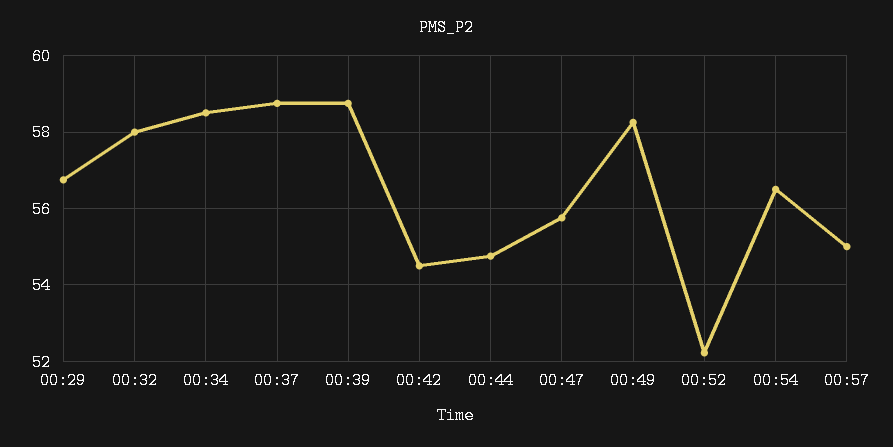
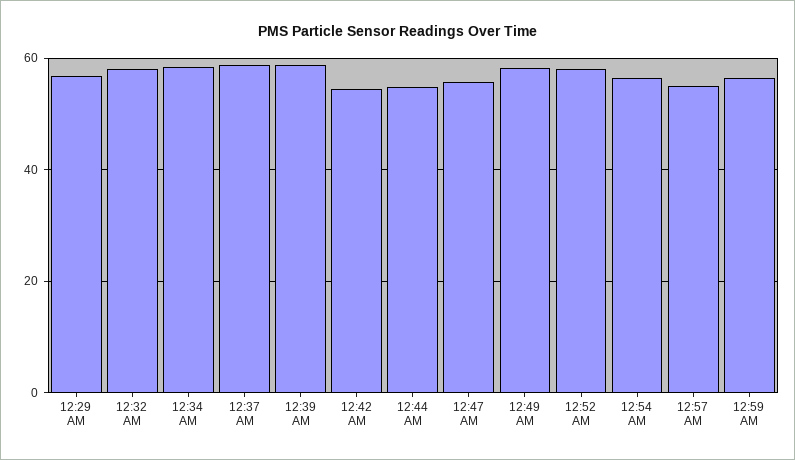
00:52: 52.2 -> 58
12:59 AM: none -> 56

